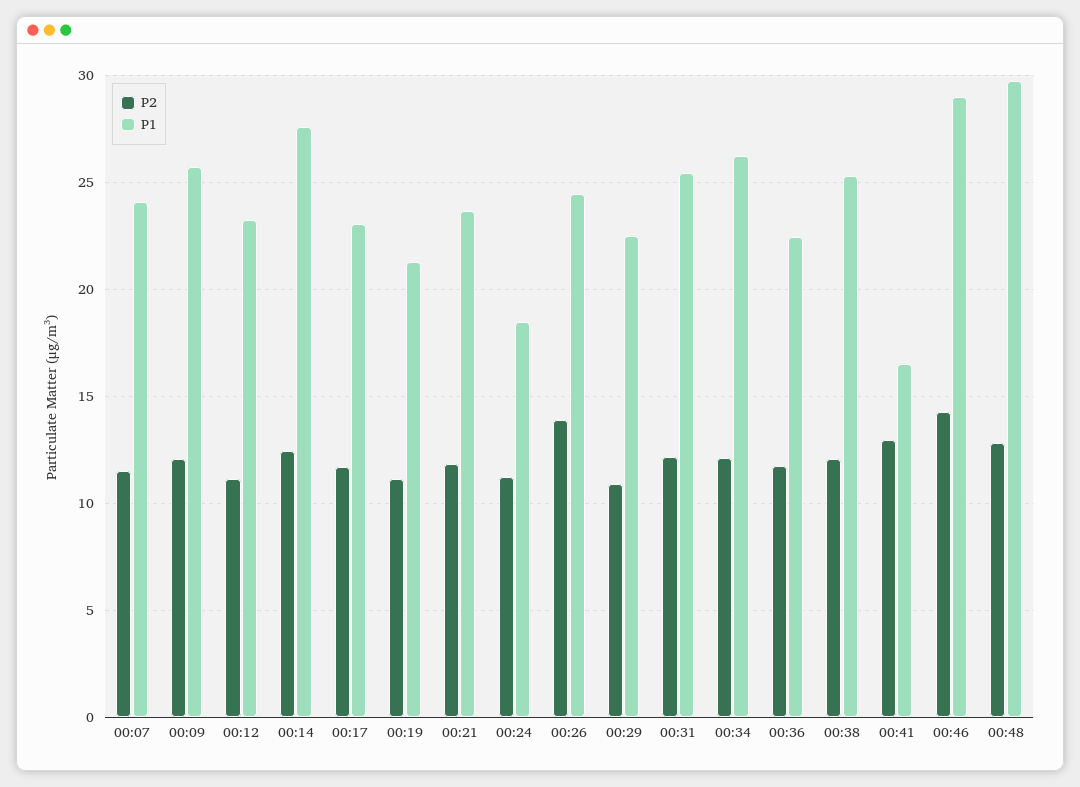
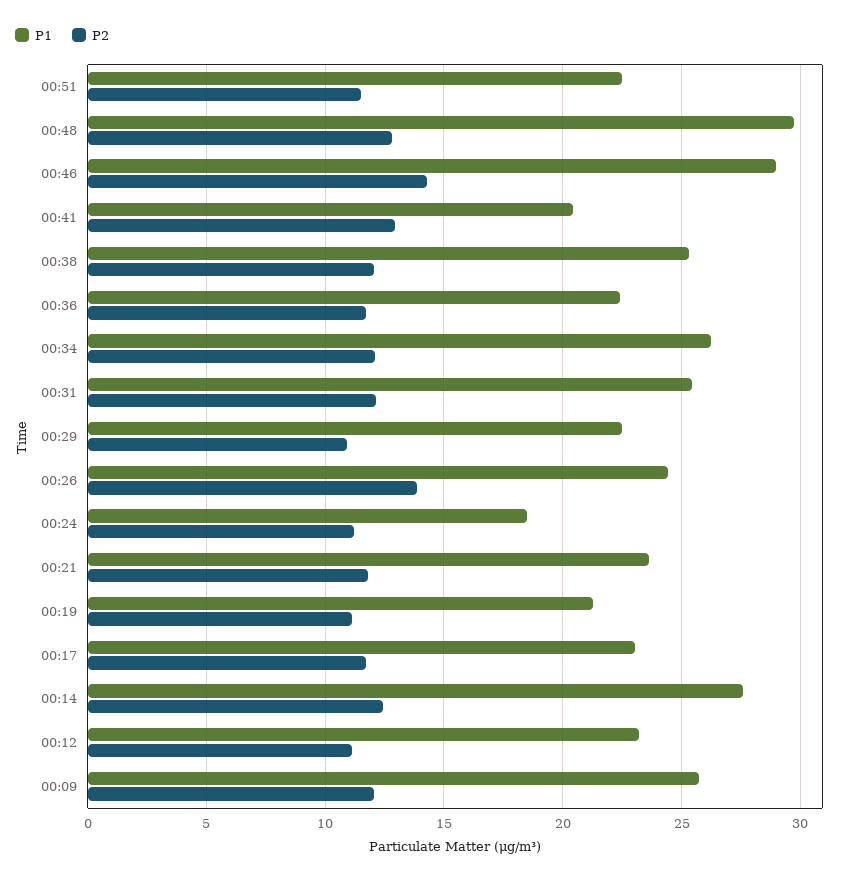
P2, 00:07: 11.5 -> none
P1, 00:07: 24 -> none
P1, 00:41: 16.5 -> 20.5
P1, 00:51: none -> 22.5
P2, 00:51: none -> 11.5

